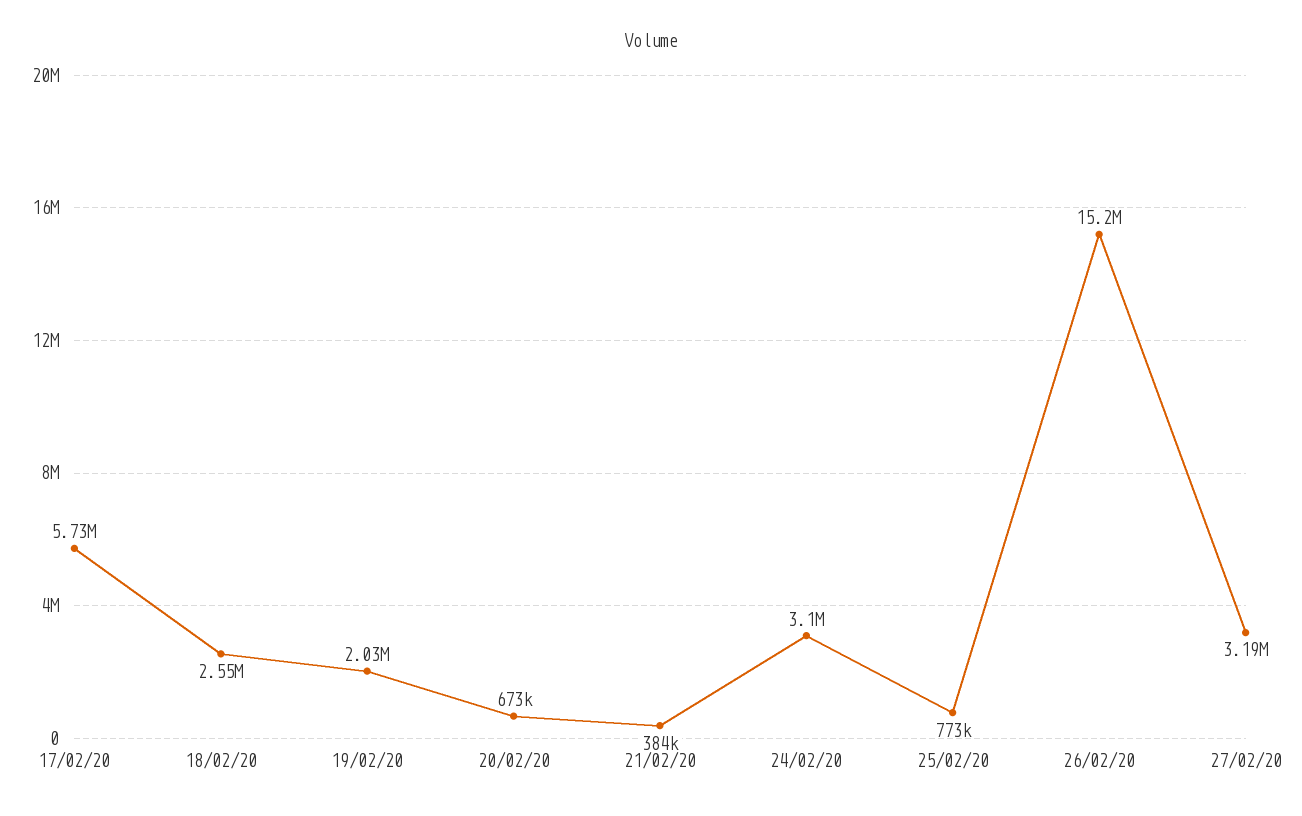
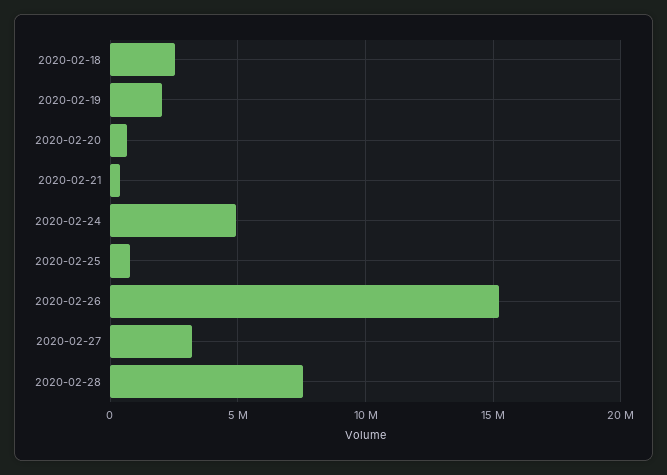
17/02/20: 5730000 -> none
24/02/20: 3100000 -> 5000000
2020-02-28: none -> 7500000

